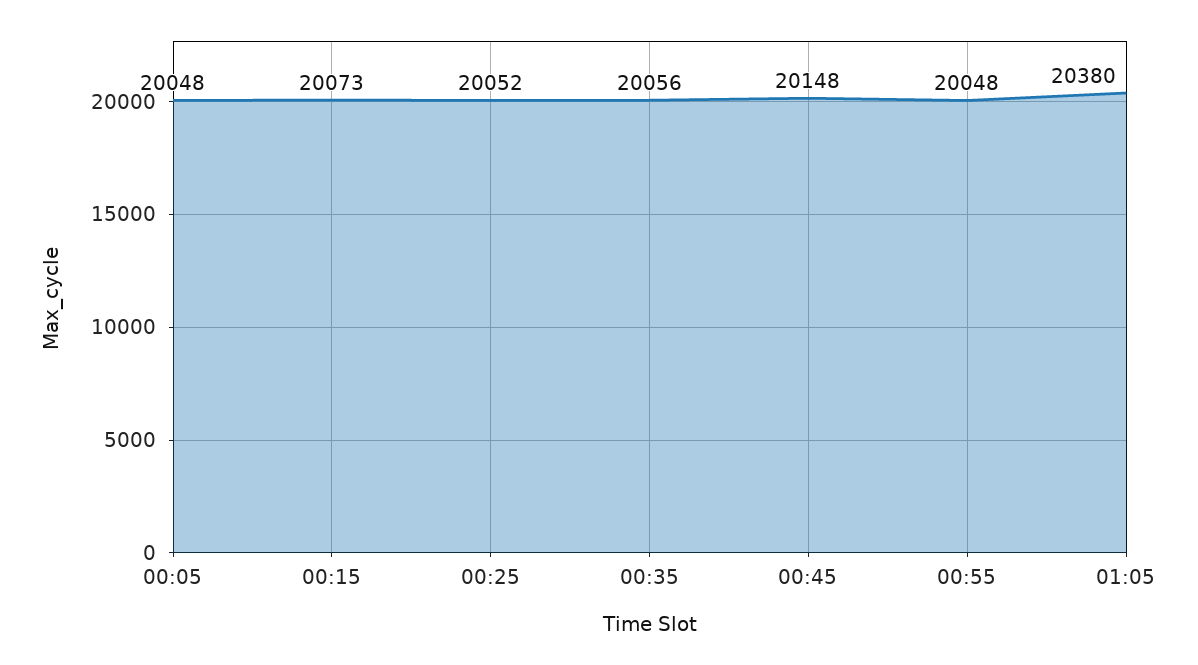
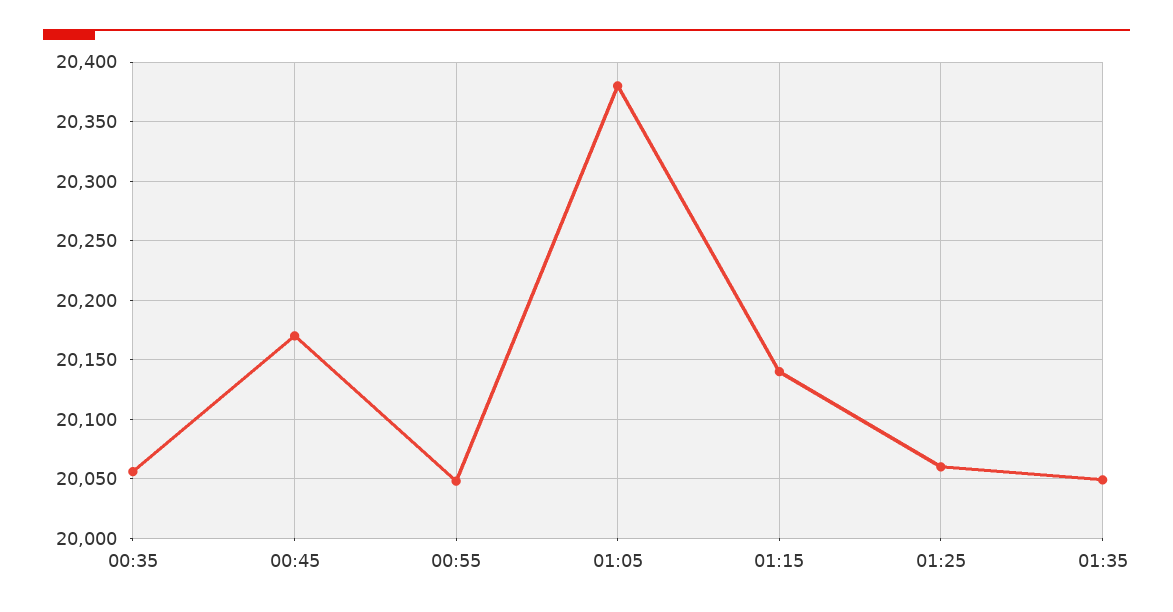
00:05: 20048 -> none
00:15: 20073 -> none
00:25: 20052 -> none
00:45: 20148 -> 20170
01:15: none -> 20140
01:25: none -> 20060
01:35: none -> 20050

